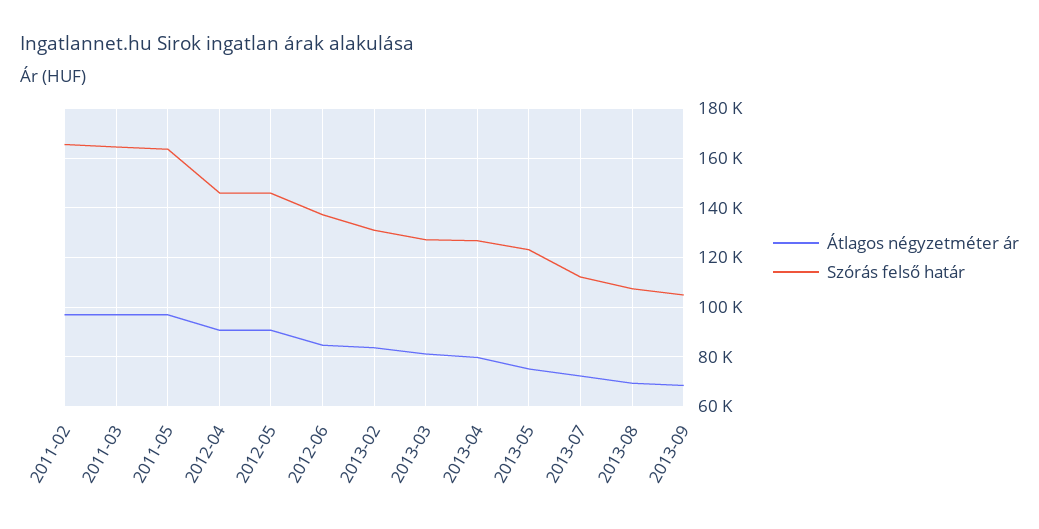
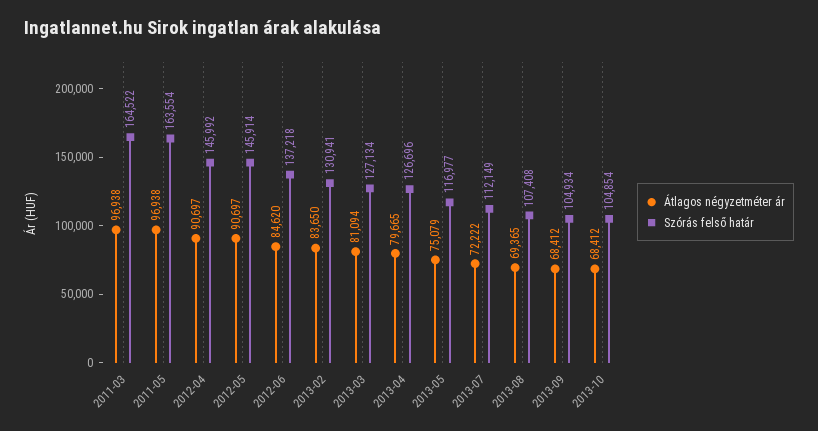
Átlagos négyzetméter ár, 2011-02: 97500 -> none
Szórás felső határ, 2011-02: 165000 -> none
Szórás felső határ, 2013-05: 122500 -> 116977
Átlagos négyzetméter ár, 2013-10: none -> 68412
Szórás felső határ, 2013-10: none -> 104854

